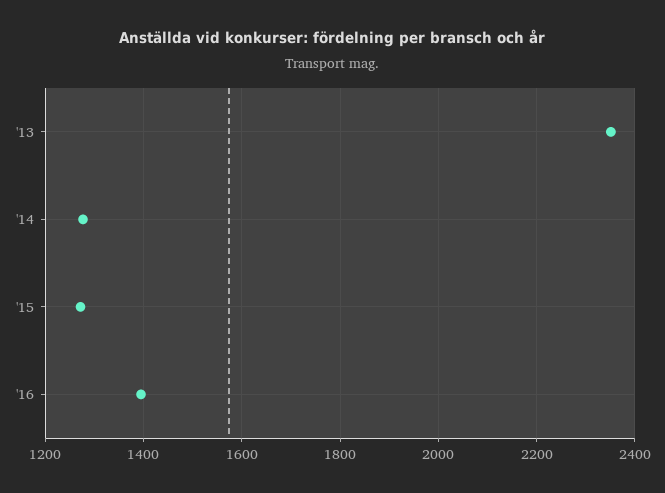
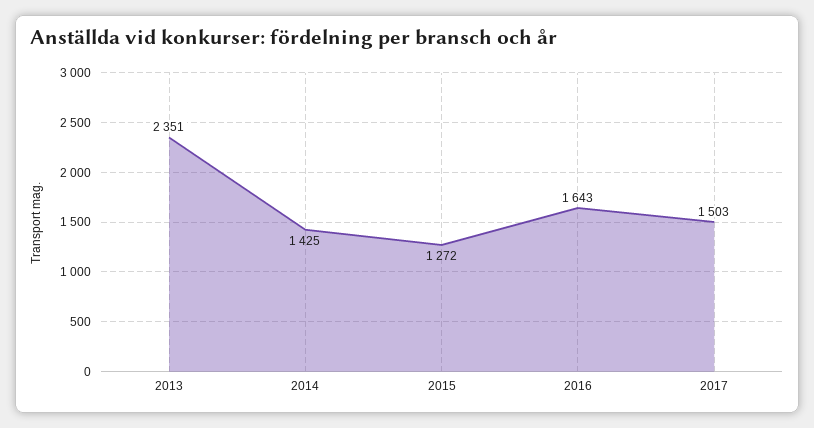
'14: 1280 -> 1425
'16: 1400 -> 1643
2017: none -> 1503

